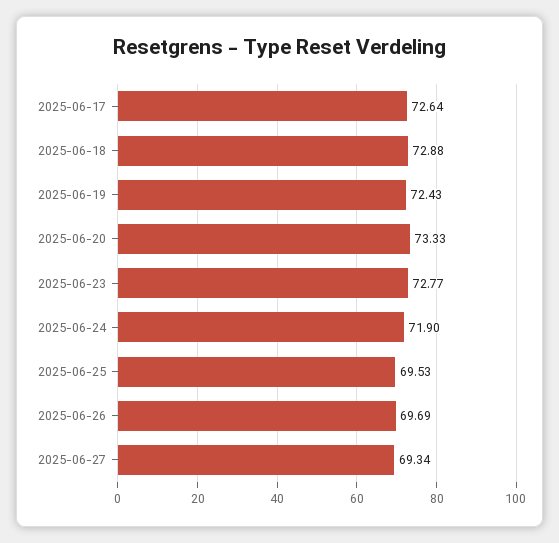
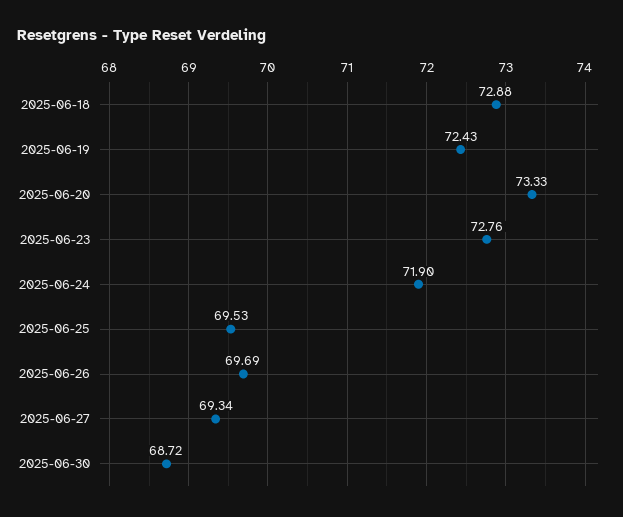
2025-06-17: 72.64 -> none
2025-06-23: 72.77 -> 72.76
2025-06-30: none -> 68.72

